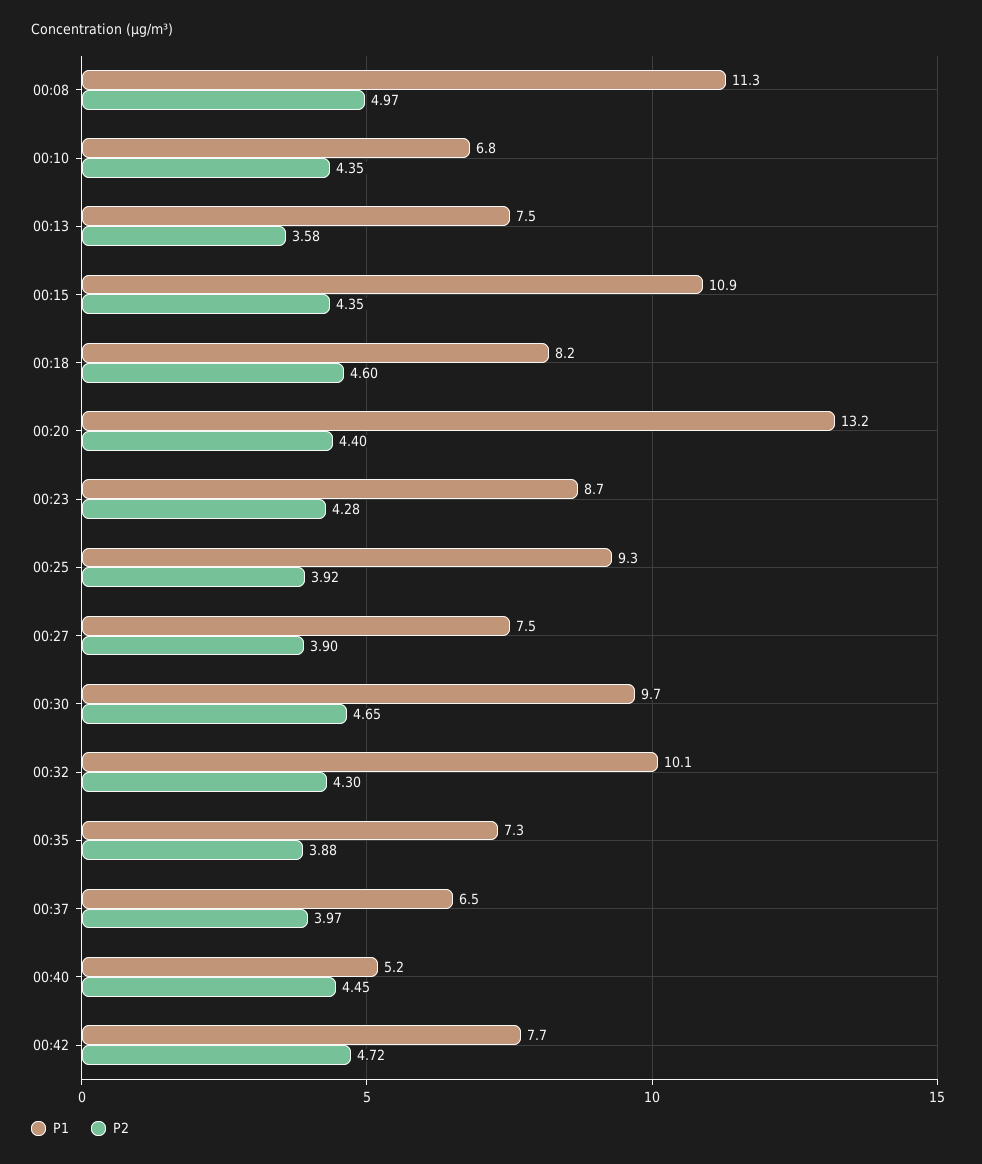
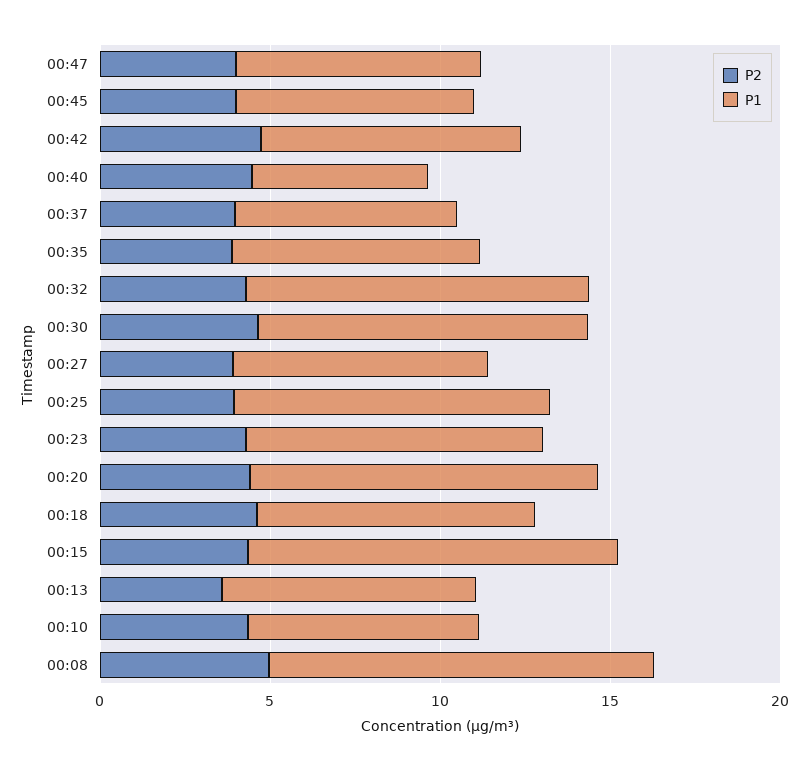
P1, 00:20: 13.2 -> 10
P2, 00:47: none -> 4
P1, 00:47: none -> 7
P2, 00:45: none -> 4
P1, 00:45: none -> 7

